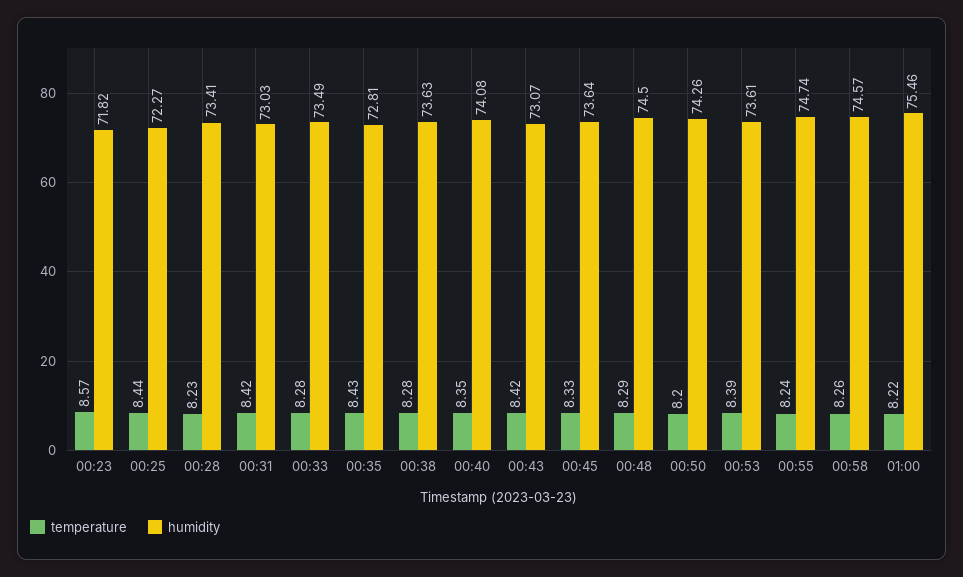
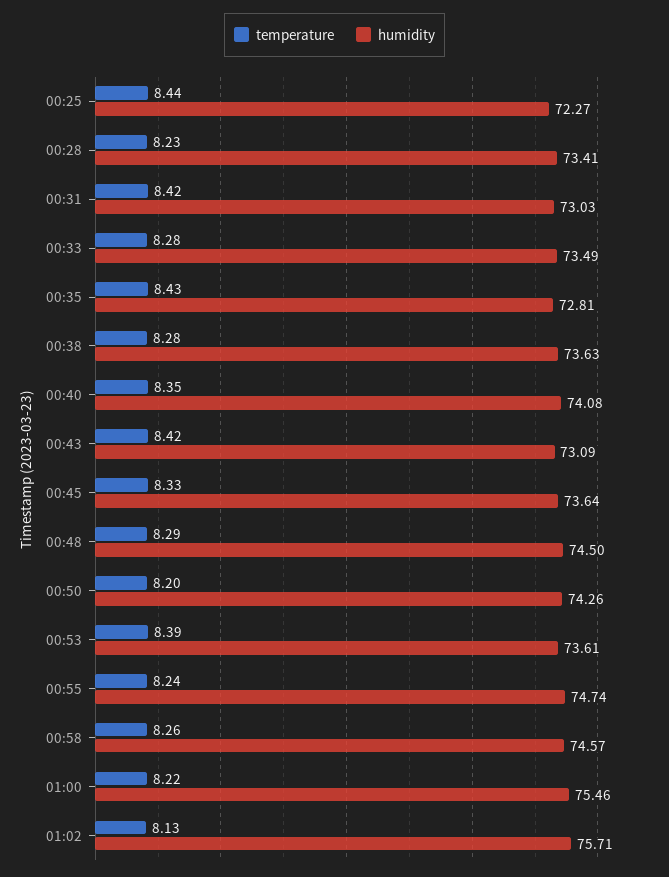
temperature, 00:23: 8.57 -> none
humidity, 00:23: 71.82 -> none
humidity, 00:43: 73.07 -> 73.09
temperature, 01:02: none -> 8.13
humidity, 01:02: none -> 75.71

